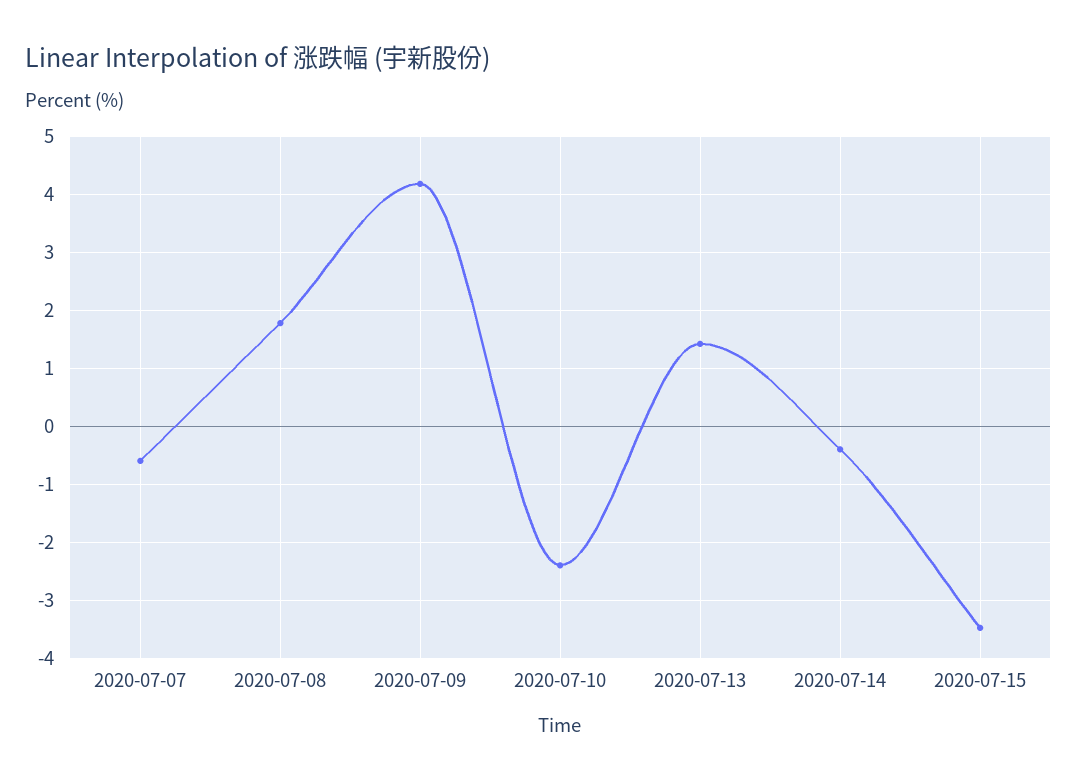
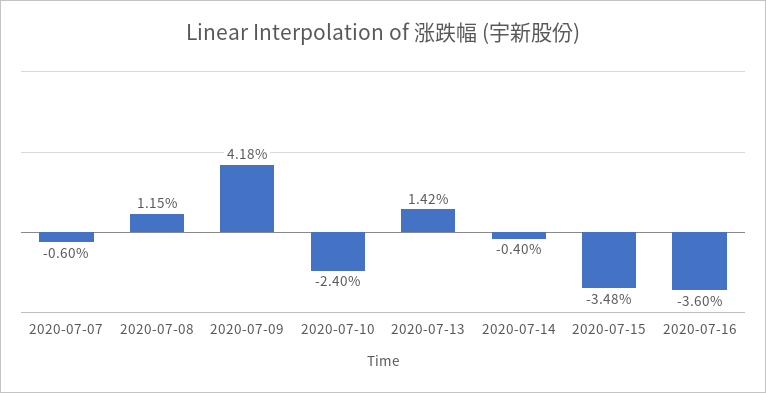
2020-07-08: 1.8 -> 1.15
2020-07-16: none -> -3.6

